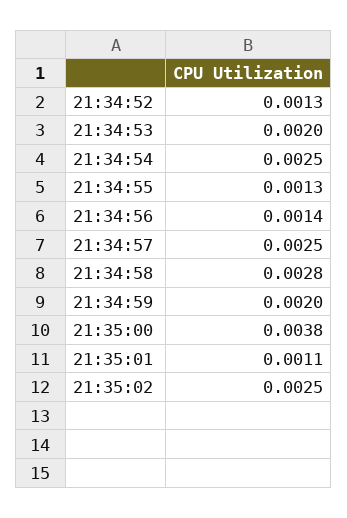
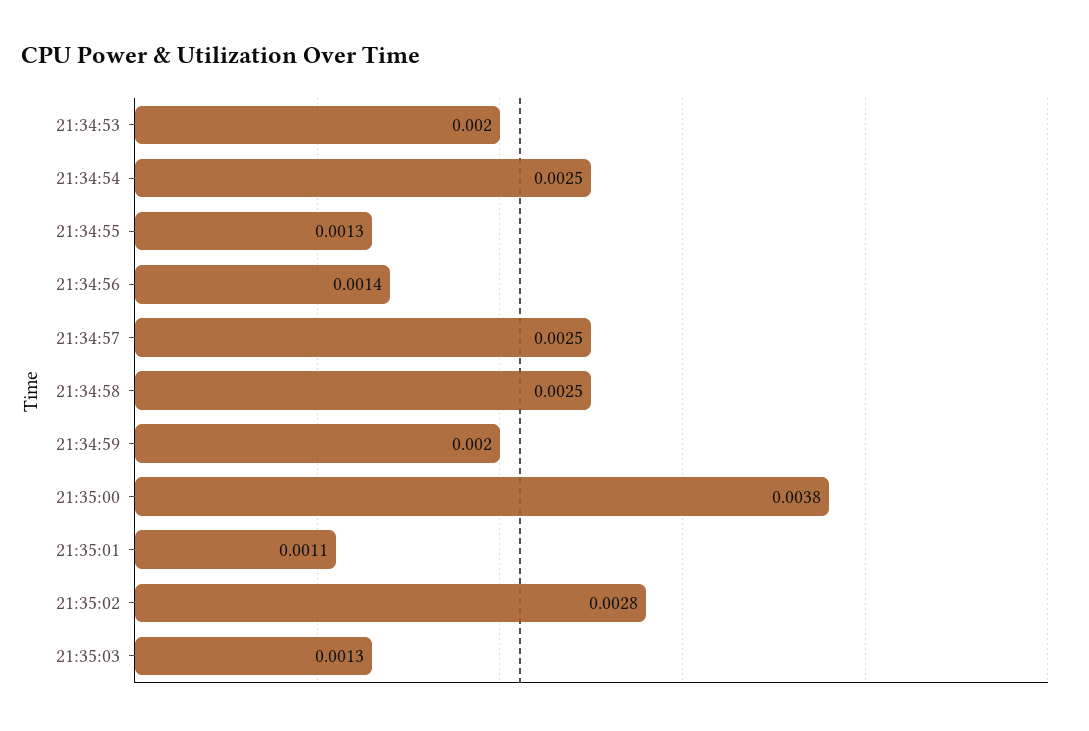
21:34:52: 0.0013 -> none
21:34:58: 0.0028 -> 0.0025
21:35:02: 0.0025 -> 0.0028
21:35:03: none -> 0.0013

